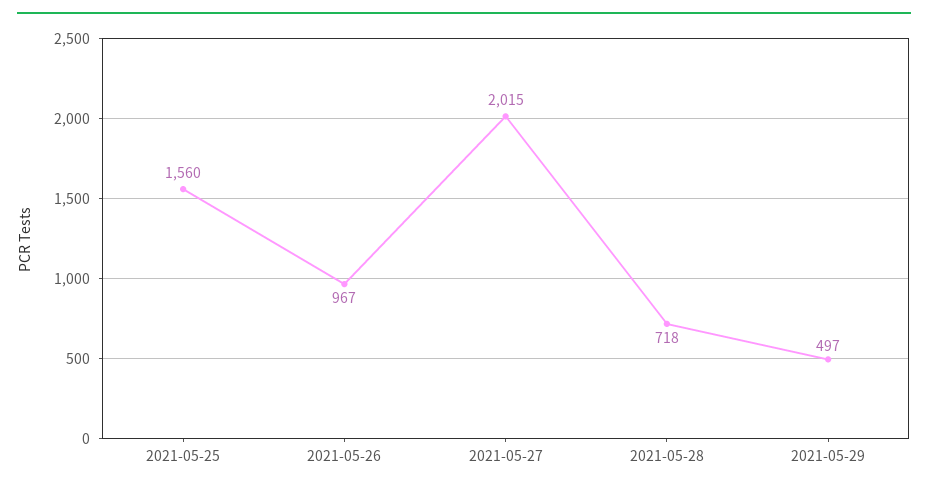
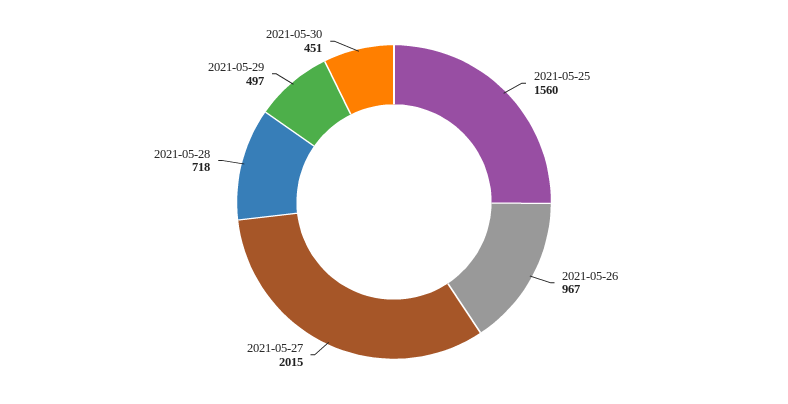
2021-05-30: none -> 451

